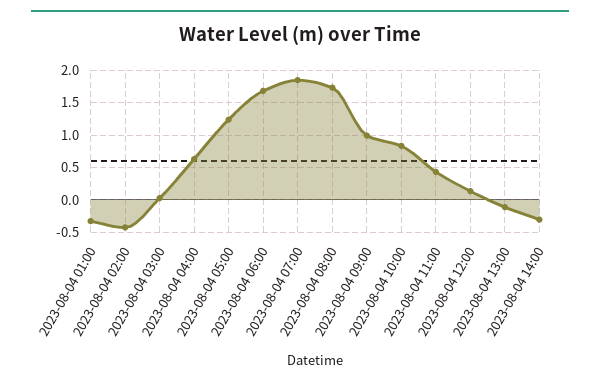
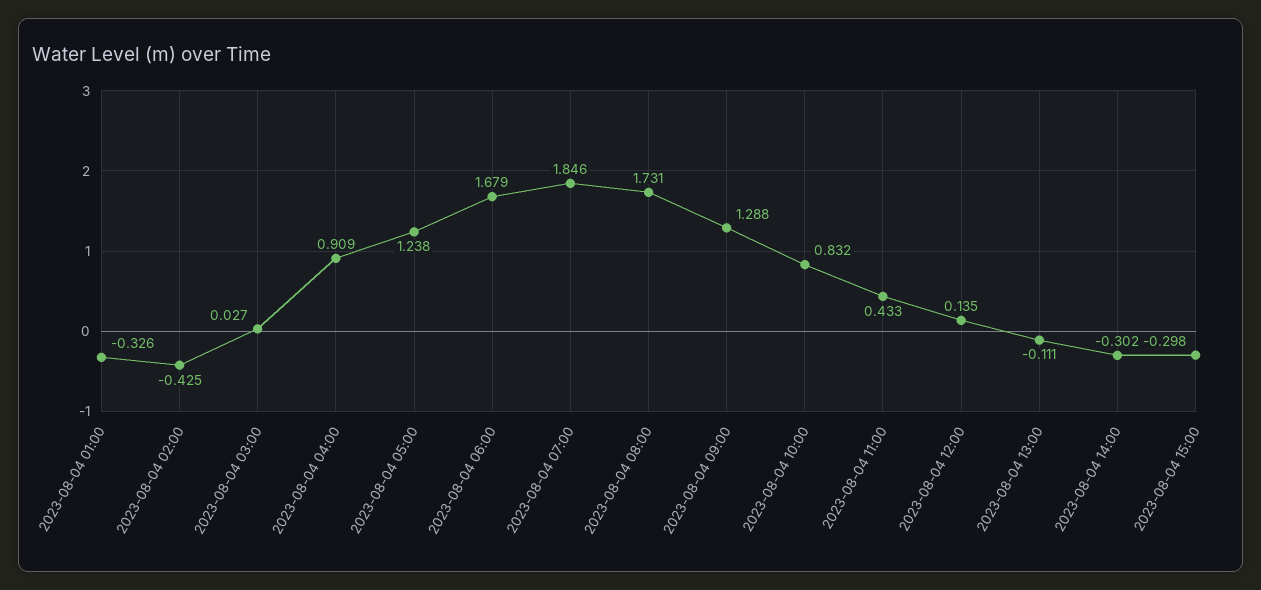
2023-08-04 04:00: 0.6 -> 0.909
2023-08-04 09:00: 1 -> 1.288
2023-08-04 15:00: none -> -0.298

